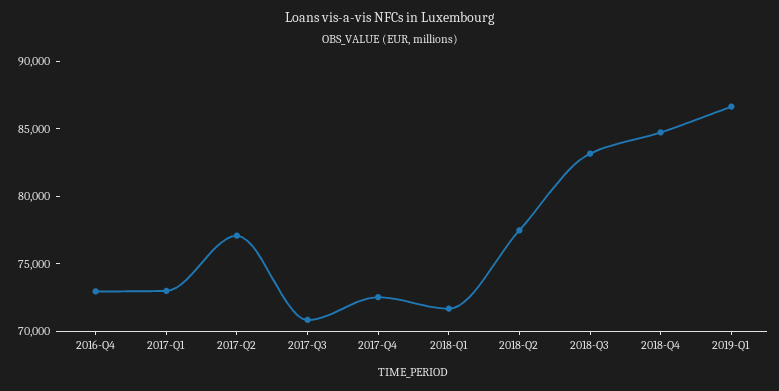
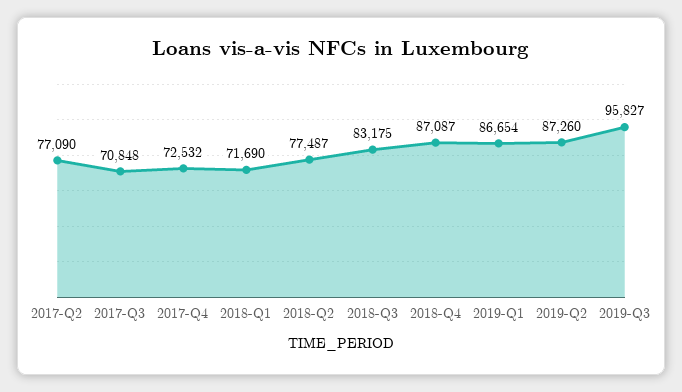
2016-Q4: 73000 -> none
2017-Q1: 73000 -> none
2018-Q4: 85000 -> 87087
2019-Q2: none -> 87260
2019-Q3: none -> 95827

